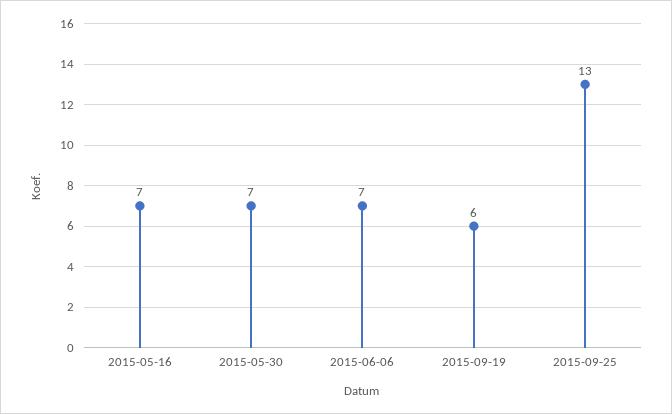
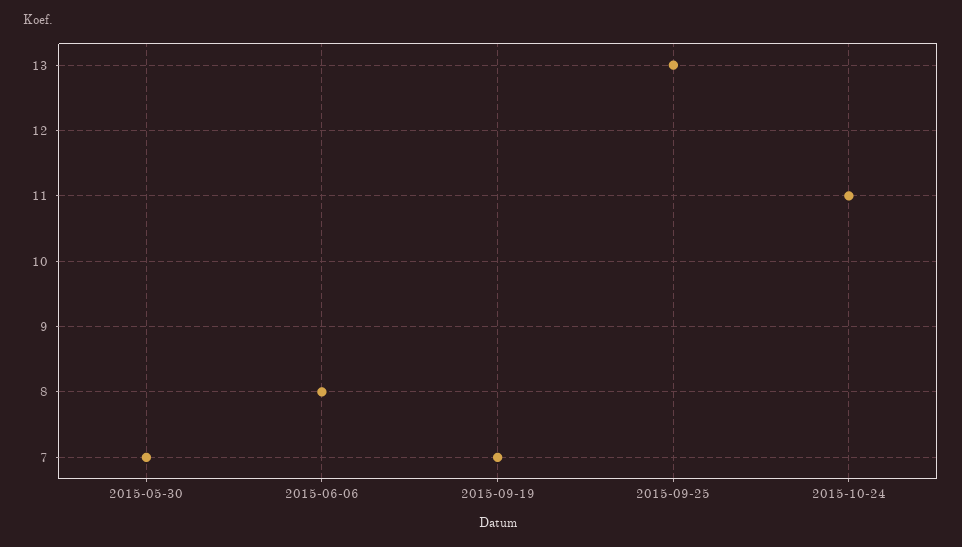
2015-05-16: 7 -> none
2015-06-06: 7 -> 8
2015-09-19: 6 -> 7
2015-10-24: none -> 11

